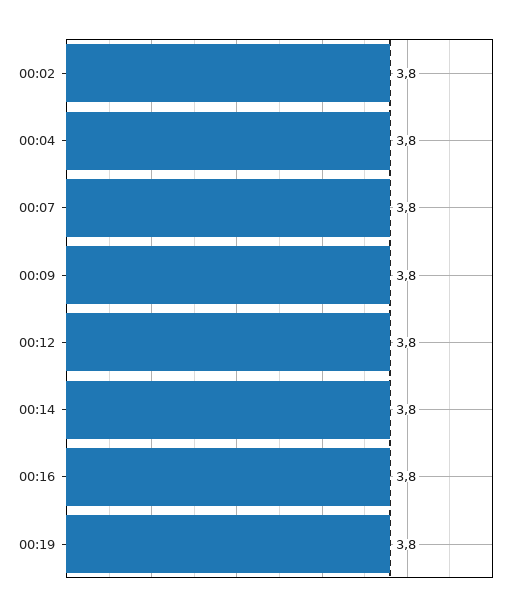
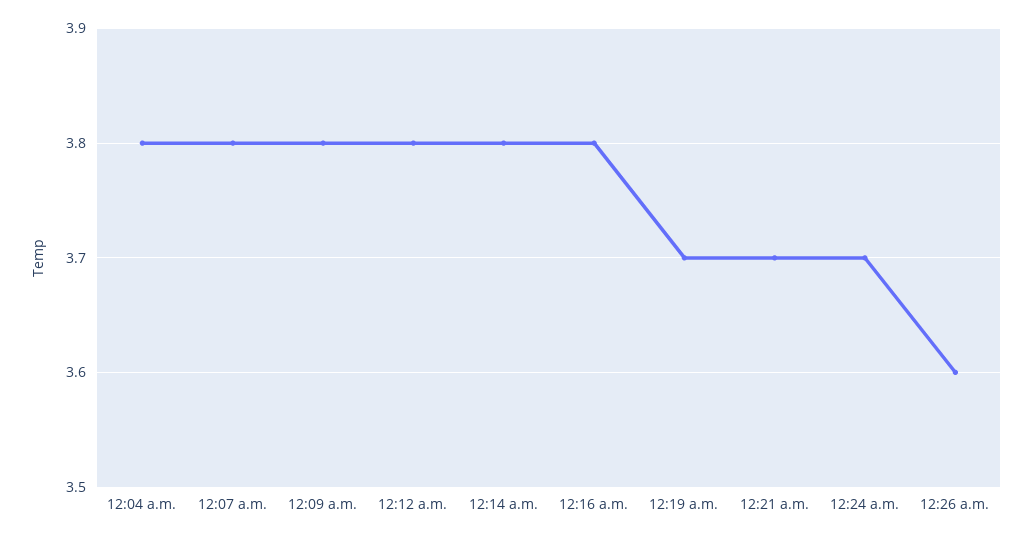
00:02: 3.8 -> none
00:19: 3.8 -> 3.7
12:21 a.m.: none -> 3.7
12:24 a.m.: none -> 3.7
12:26 a.m.: none -> 3.6

